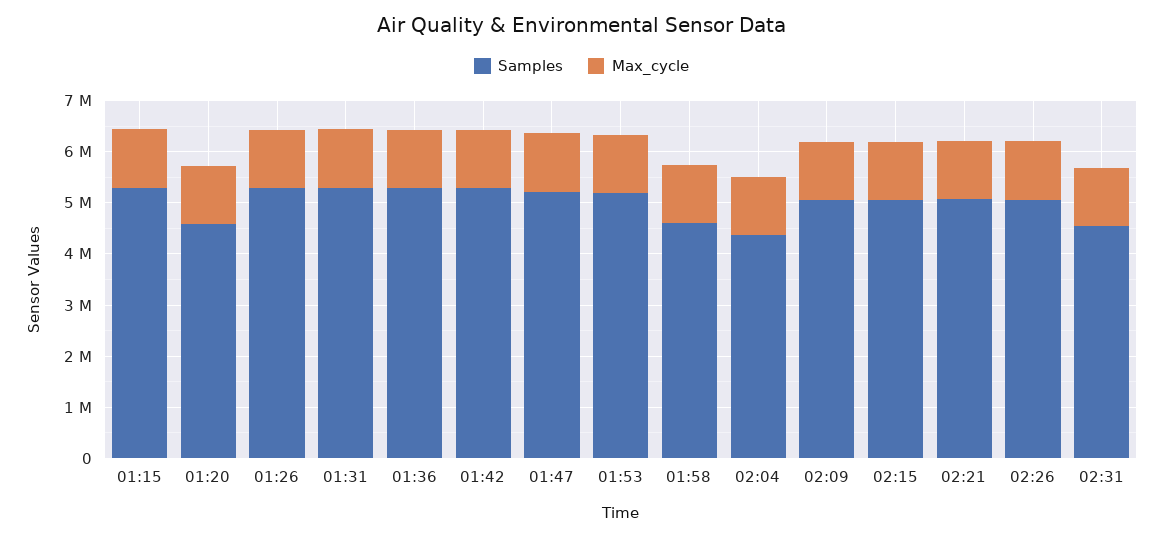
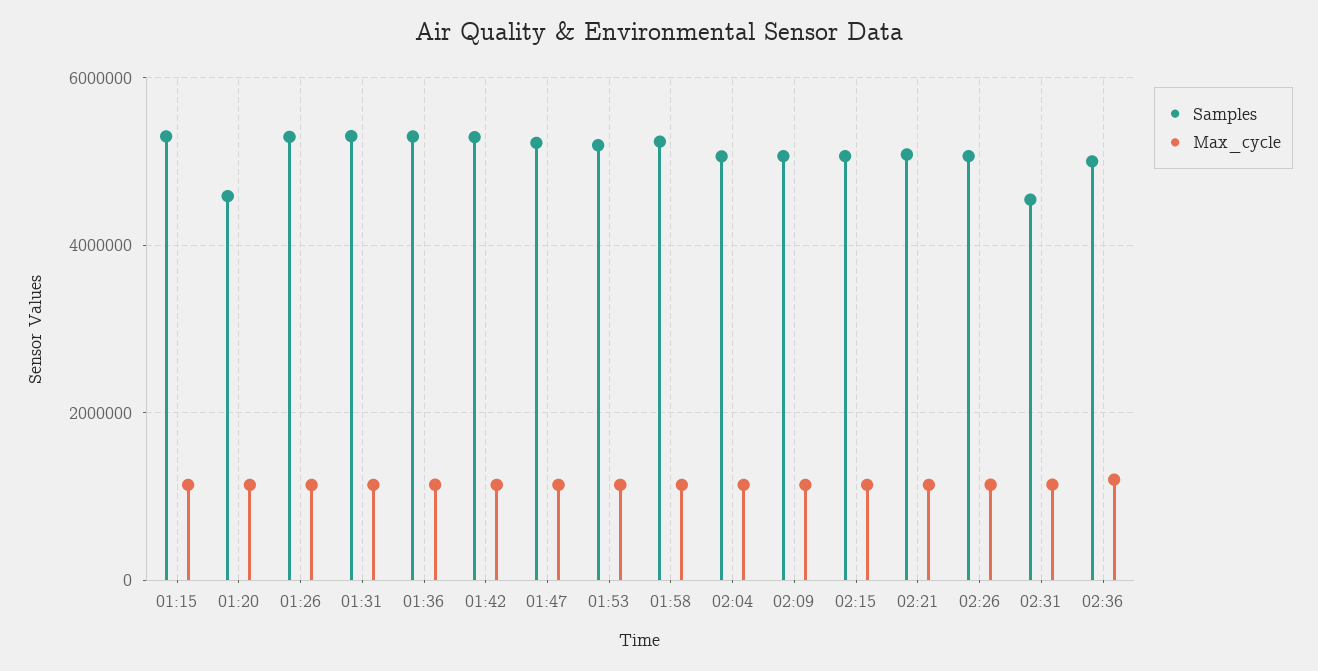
Samples, 01:58: 4600000 -> 5200000
Samples, 02:04: 4400000 -> 5000000
Samples, 02:36: none -> 5000000
Max_cycle, 02:36: none -> 1200000

